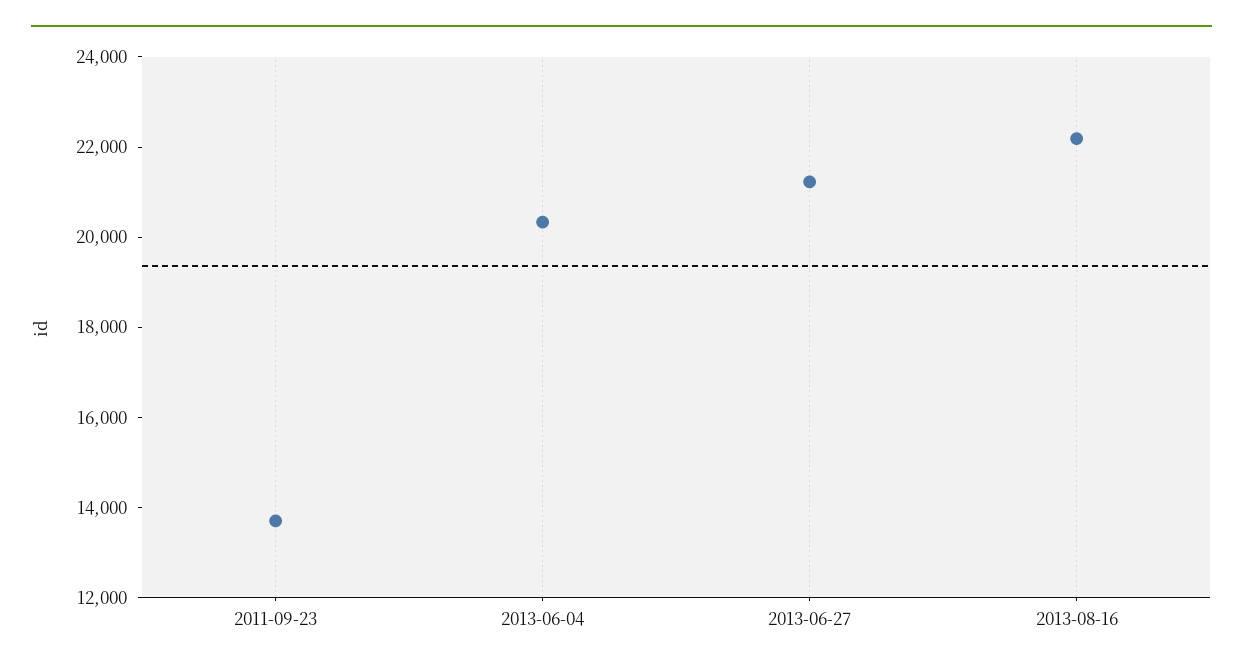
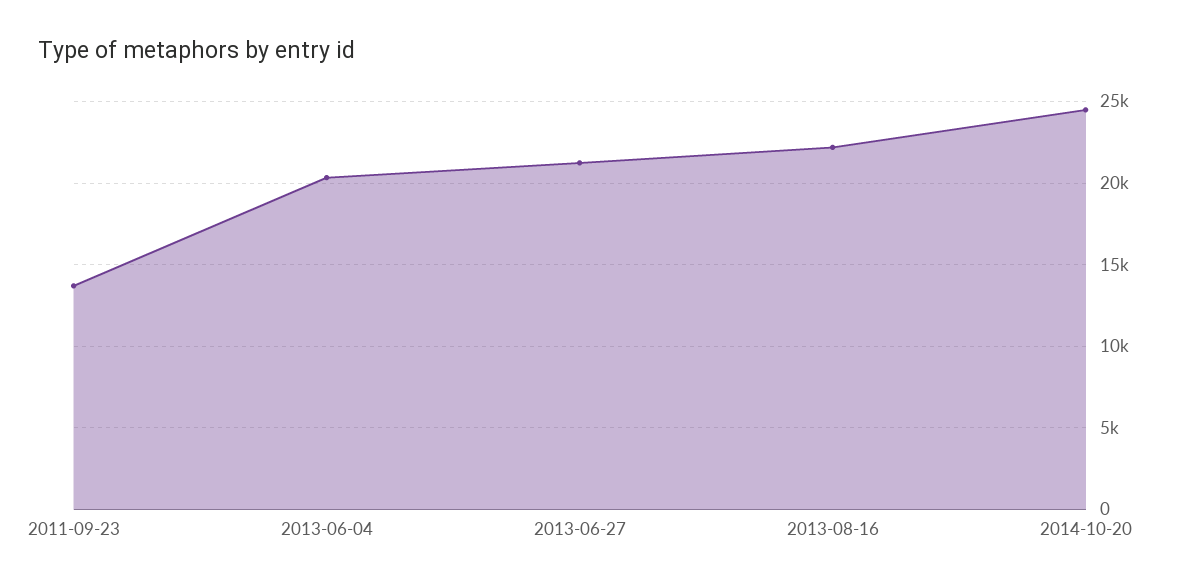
2014-10-20: none -> 24500

